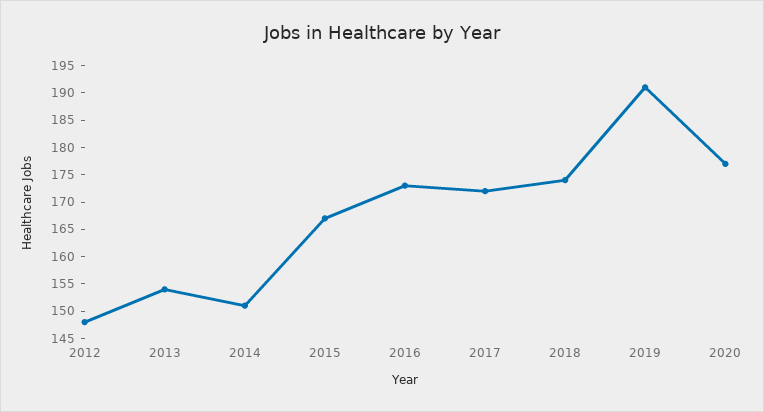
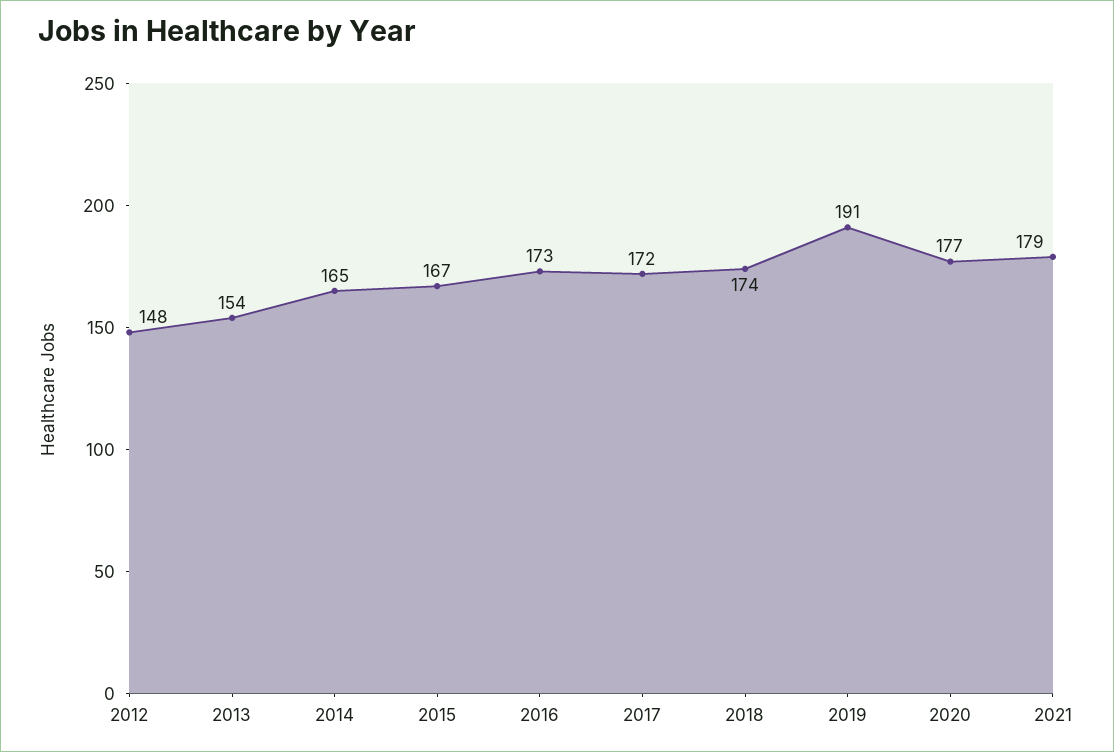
2014: 150 -> 165
2021: none -> 179

